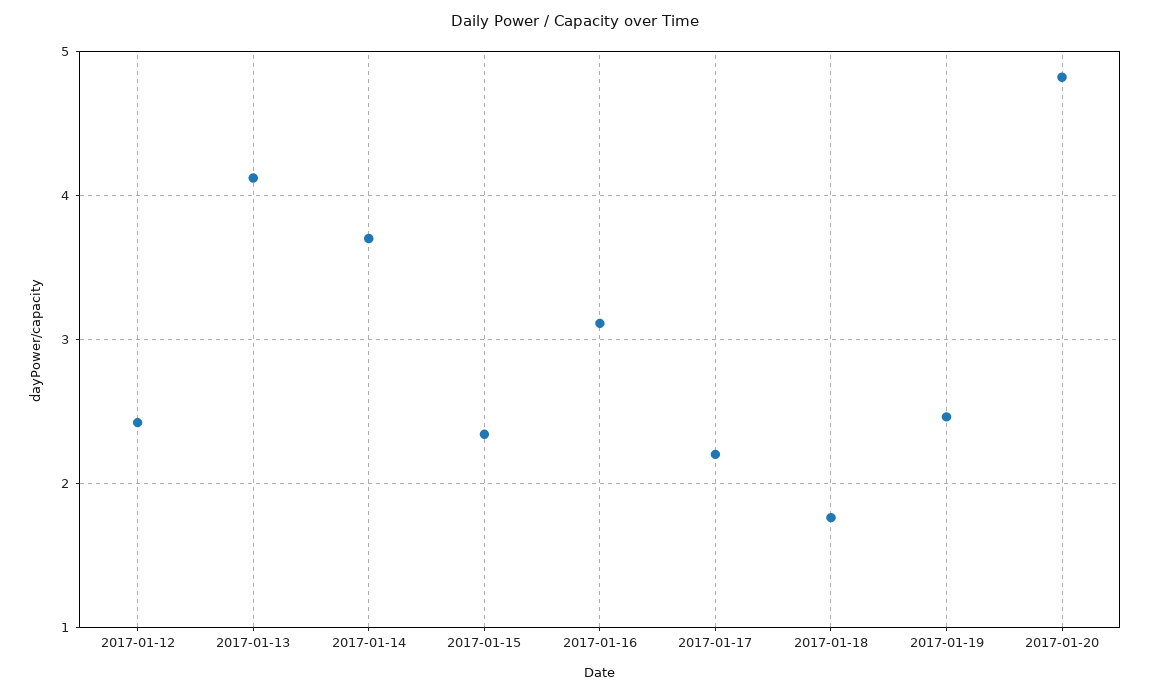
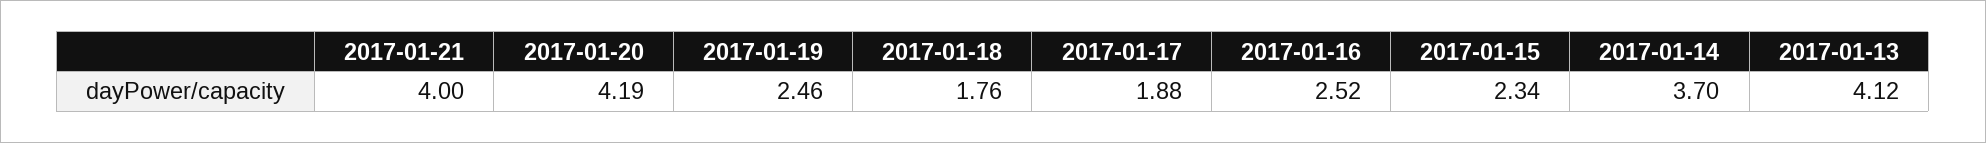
2017-01-12: 2.4 -> none
2017-01-16: 3.1 -> 2.52
2017-01-17: 2.2 -> 1.88
2017-01-20: 4.8 -> 4.19
2017-01-21: none -> 4

